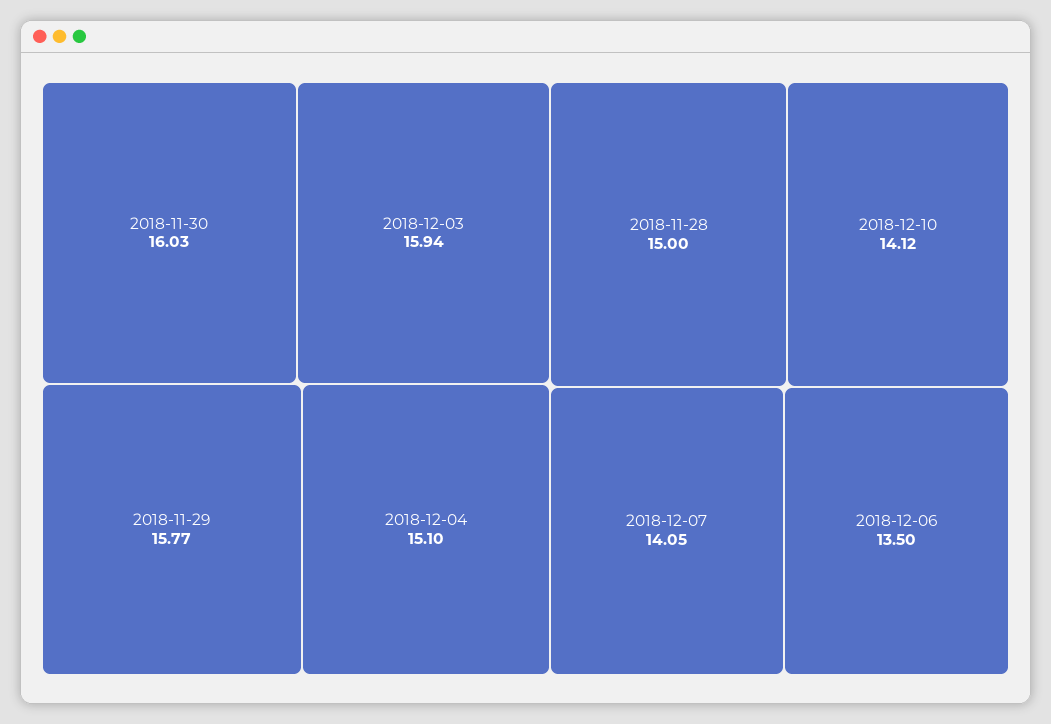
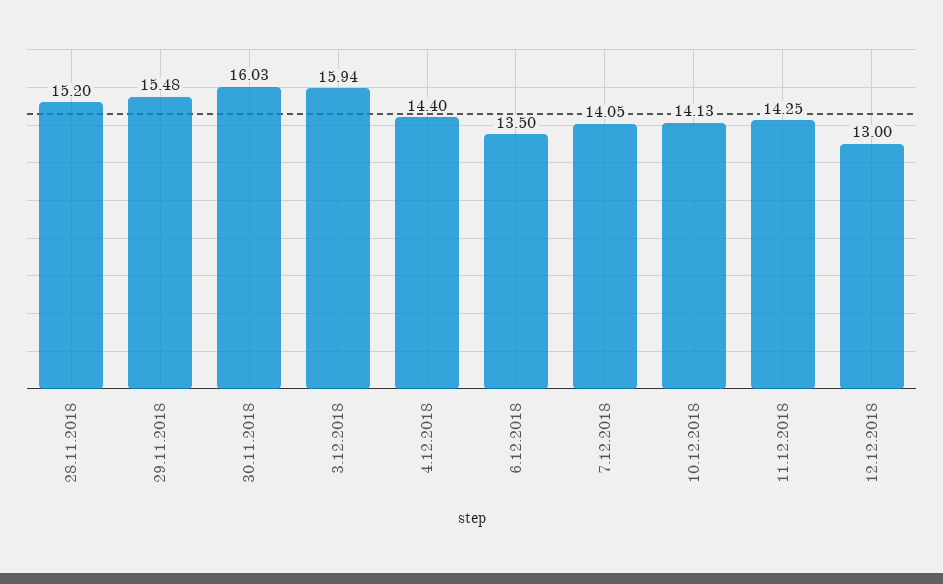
2018-11-29: 15.77 -> 15.48
2018-12-04: 15.1 -> 14.4
2018-11-28: 15 -> 15.2
2018-12-10: 14.12 -> 14.13
11.12.2018: none -> 14.25
12.12.2018: none -> 13

